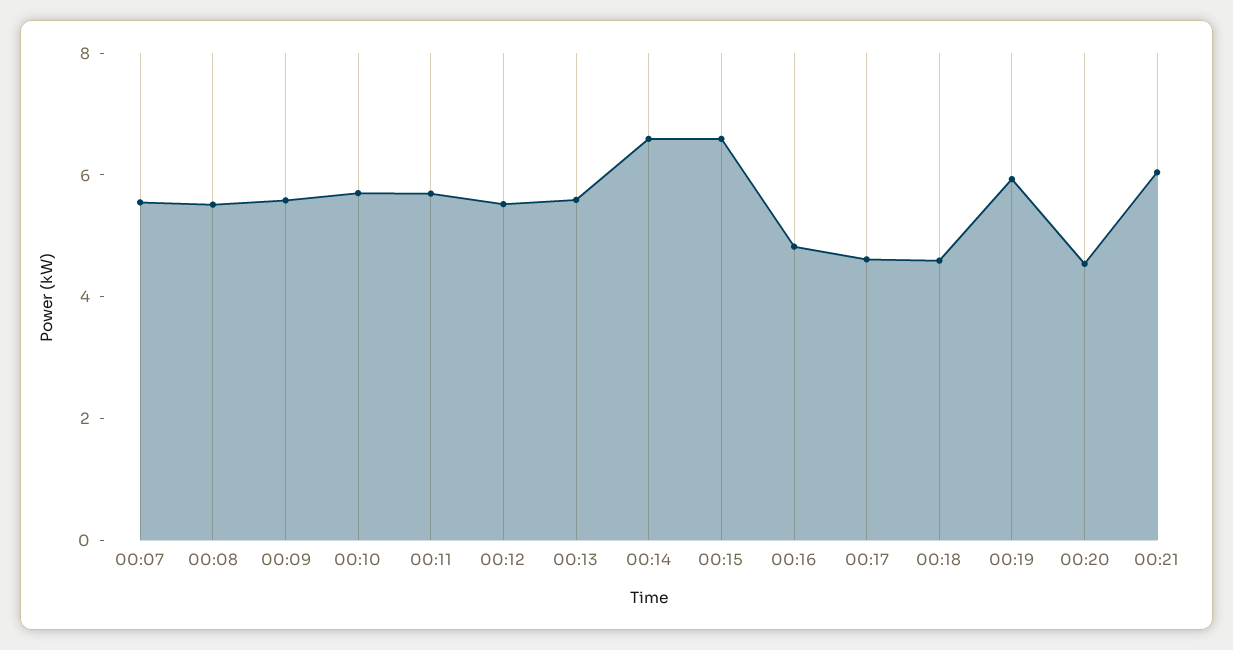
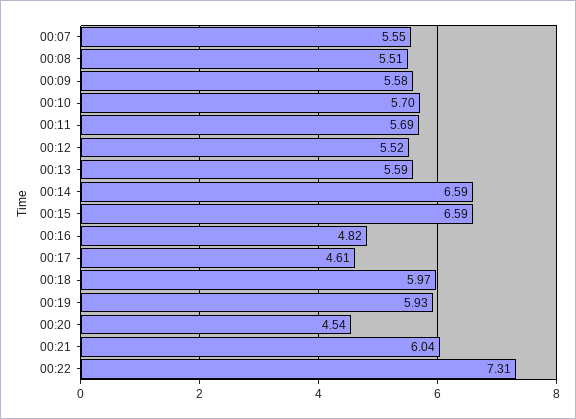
00:18: 4.5 -> 5.97
00:22: none -> 7.31

